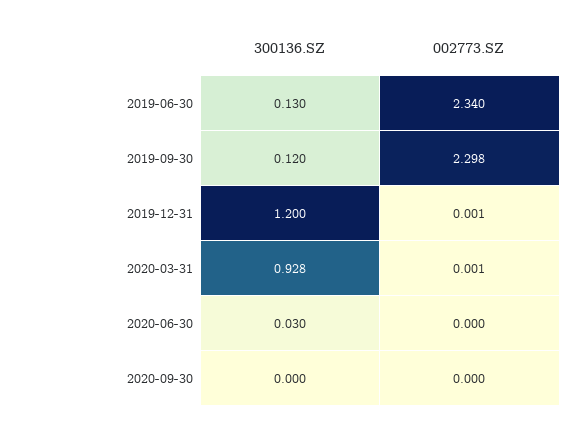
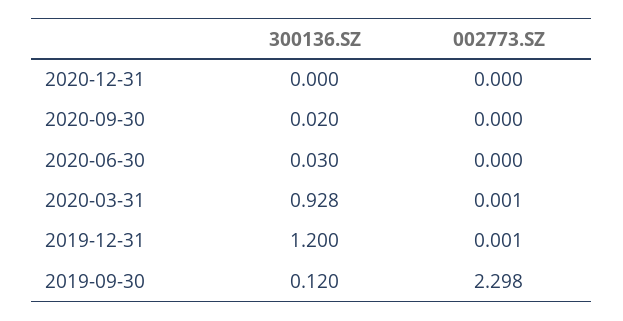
300136.SZ, 2019-06-30: 0.13 -> none
002773.SZ, 2019-06-30: 2.34 -> none
300136.SZ, 2020-09-30: 0 -> 0.02
300136.SZ, 2020-12-31: none -> 0
002773.SZ, 2020-12-31: none -> 0

